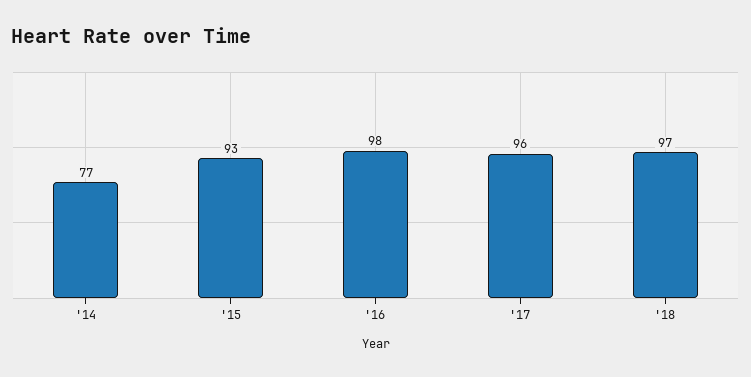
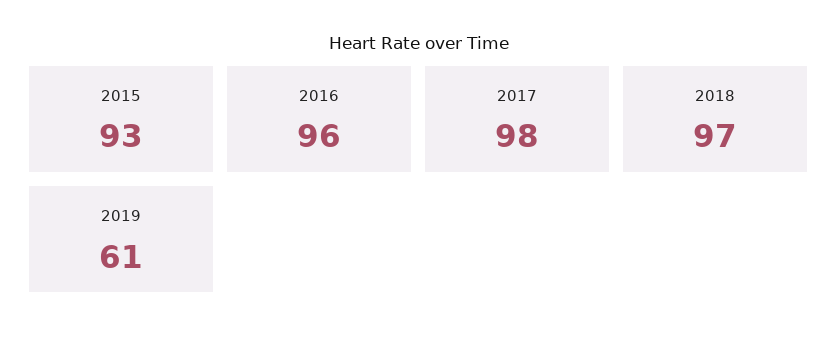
'14: 77 -> none
'16: 98 -> 96
'17: 96 -> 98
2019: none -> 61

